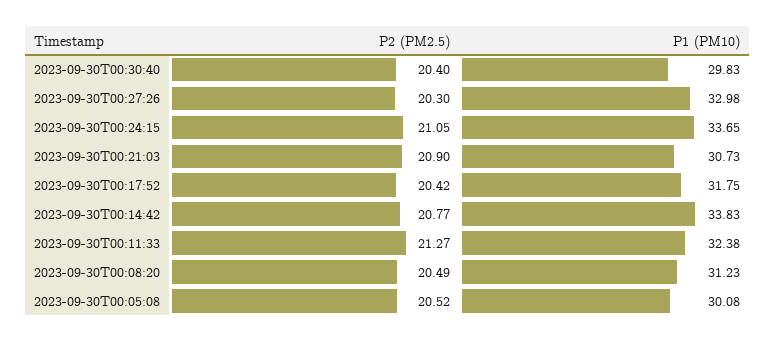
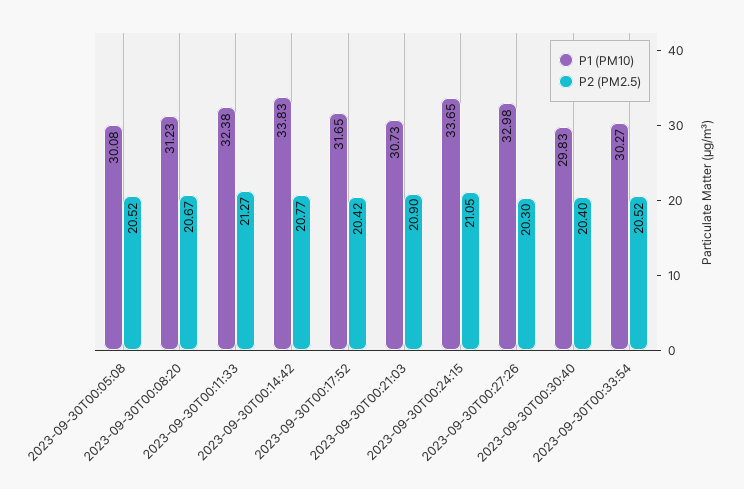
P1 (PM10), 2023-09-30T00:17:52: 31.75 -> 31.65
P2 (PM2.5), 2023-09-30T00:08:20: 20.49 -> 20.67
P1 (PM10), 2023-09-30T00:33:54: none -> 30.27
P2 (PM2.5), 2023-09-30T00:33:54: none -> 20.52

